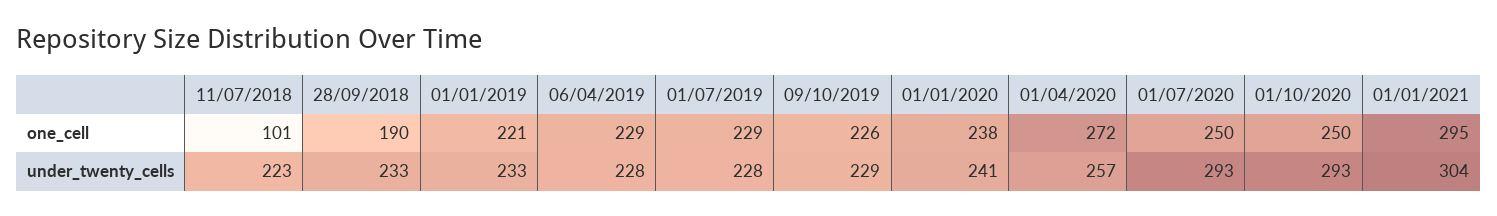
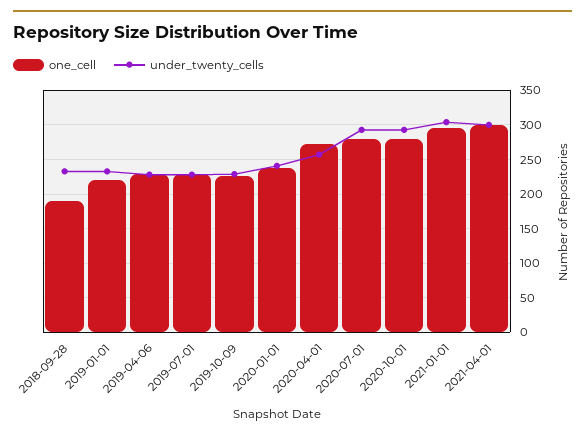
one_cell, 11/07/2018: 101 -> none
one_cell, 01/07/2020: 250 -> 280
one_cell, 01/10/2020: 250 -> 280
under_twenty_cells, 11/07/2018: 223 -> none
one_cell, 2021-04-01: none -> 300
under_twenty_cells, 2021-04-01: none -> 300

